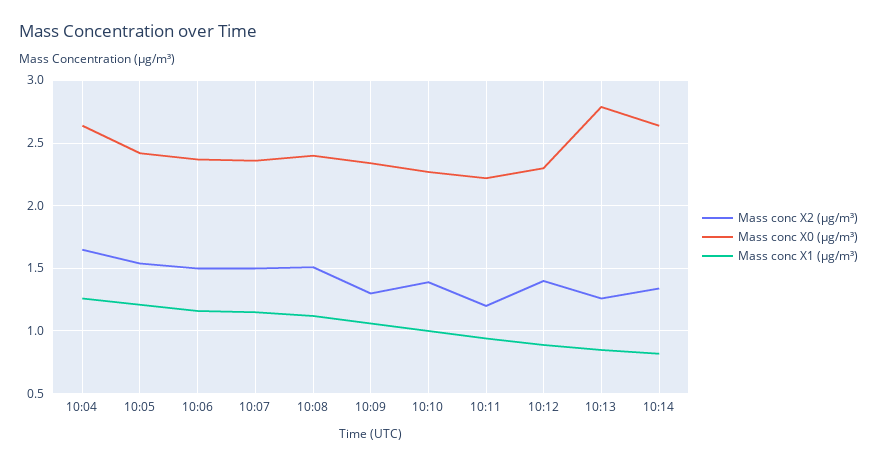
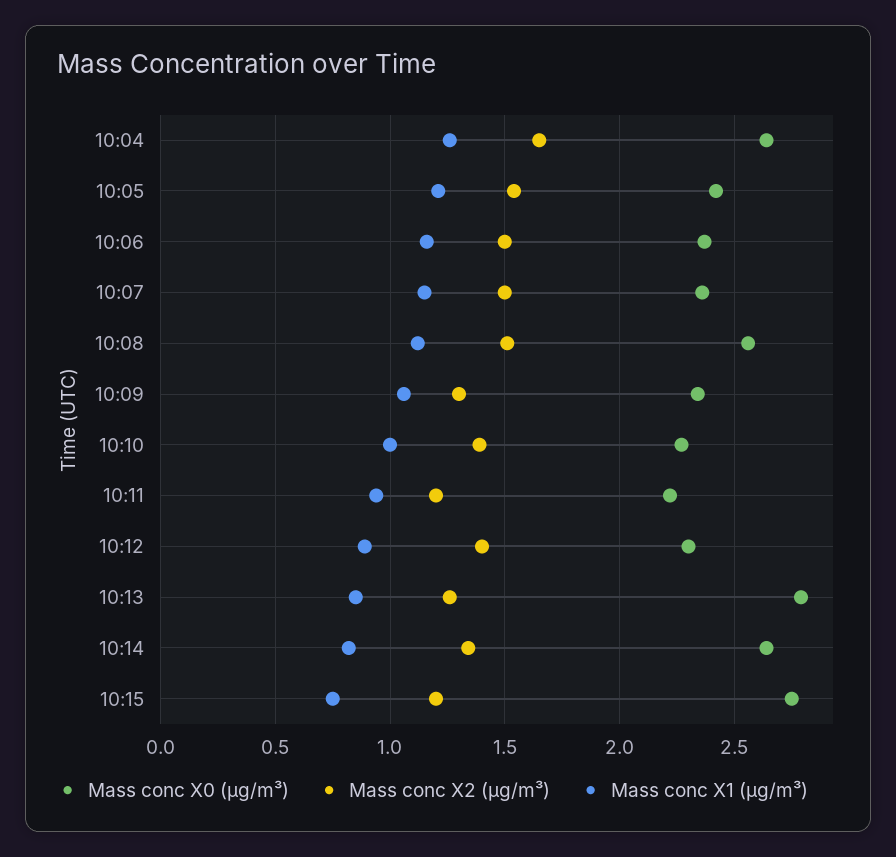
Mass conc X0 (μg/m³), 10:08: 2.4 -> 2.55
Mass conc X0 (μg/m³), 10:15: none -> 2.75
Mass conc X2 (μg/m³), 10:15: none -> 1.2
Mass conc X1 (μg/m³), 10:15: none -> 0.75

